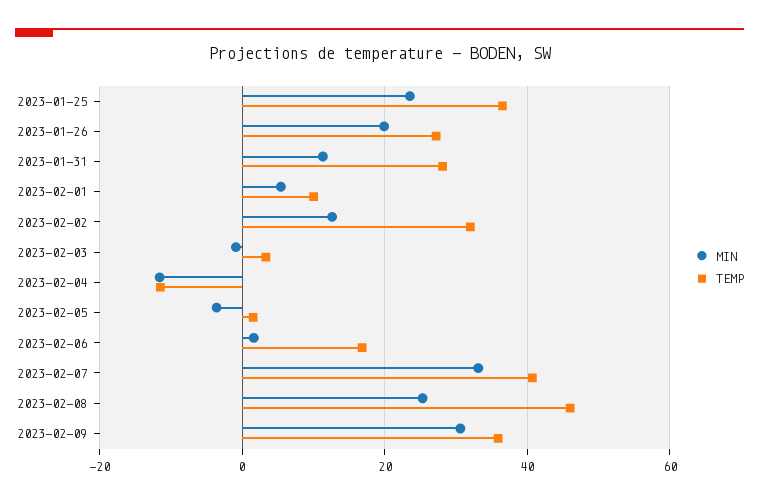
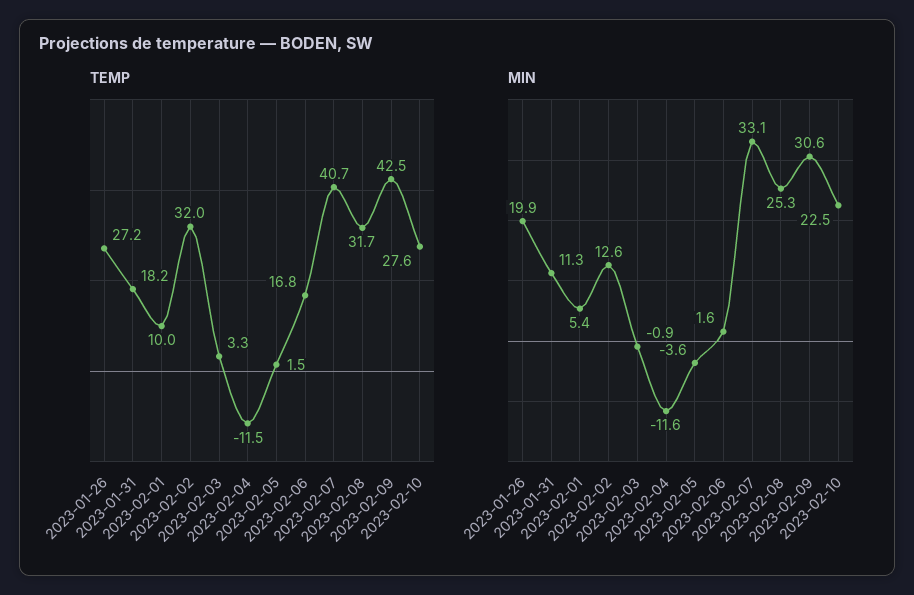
MIN, 2023-01-25: 24 -> none
TEMP, 2023-01-25: 36 -> none
TEMP, 2023-01-31: 28 -> 18.2
TEMP, 2023-02-08: 46 -> 31.7
TEMP, 2023-02-09: 36 -> 42.5
TEMP, 2023-02-10: none -> 27.6
MIN, 2023-02-10: none -> 22.5

